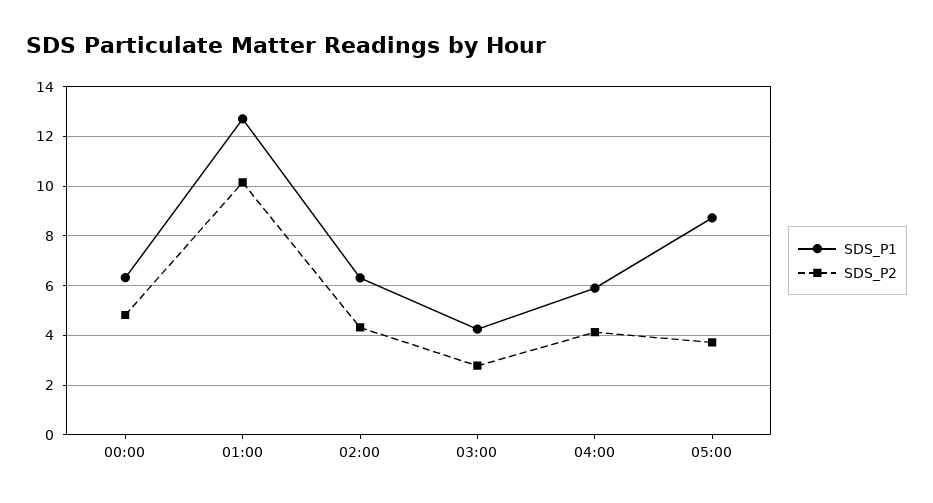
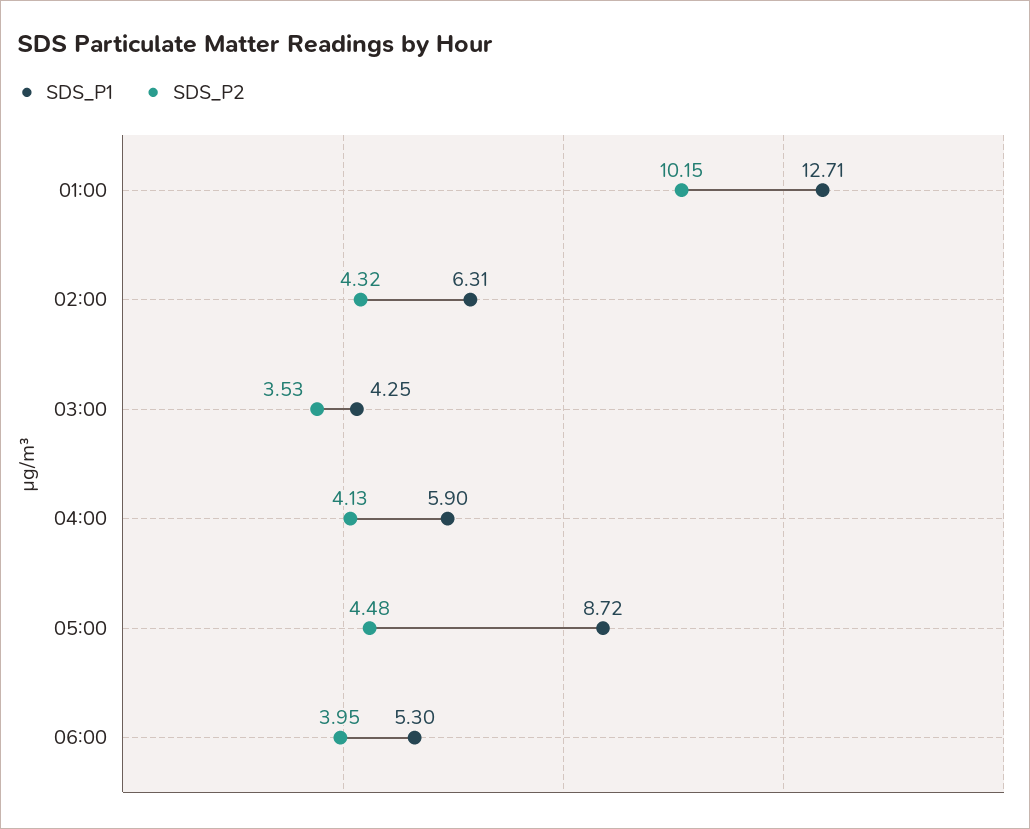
SDS_P1, 00:00: 6.25 -> none
SDS_P2, 00:00: 4.75 -> none
SDS_P2, 03:00: 2.75 -> 3.53
SDS_P2, 05:00: 3.75 -> 4.48
SDS_P1, 06:00: none -> 5.3
SDS_P2, 06:00: none -> 3.95

